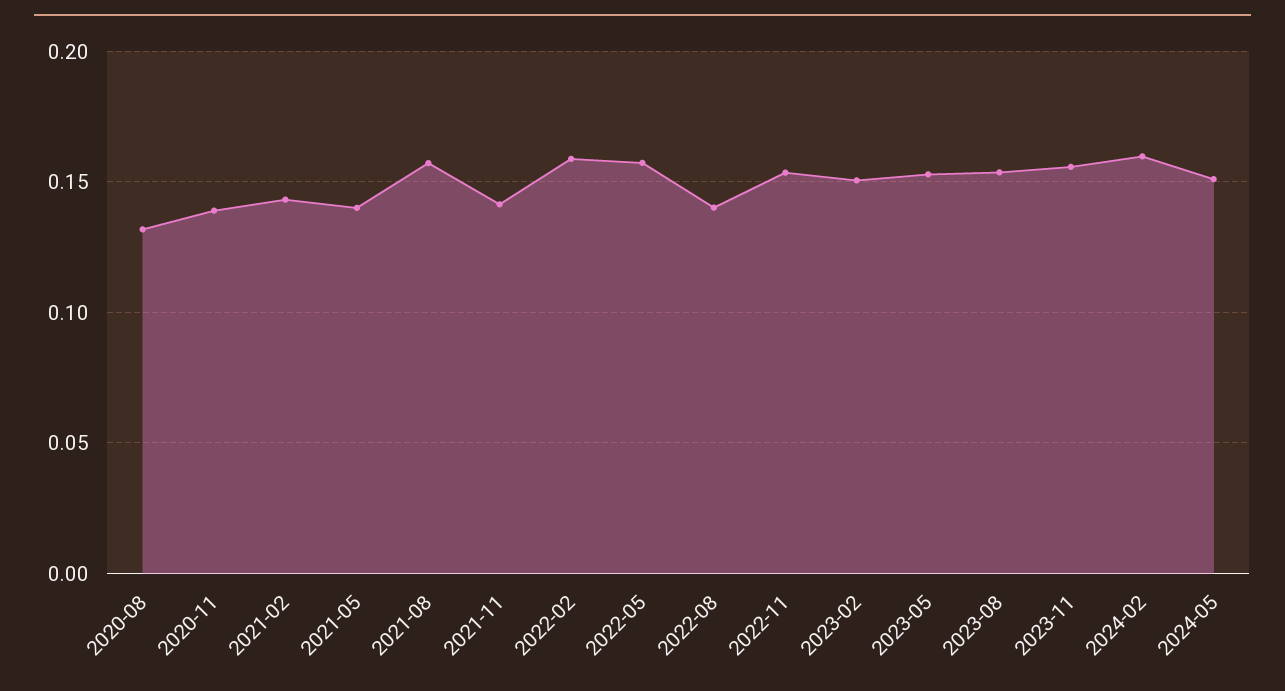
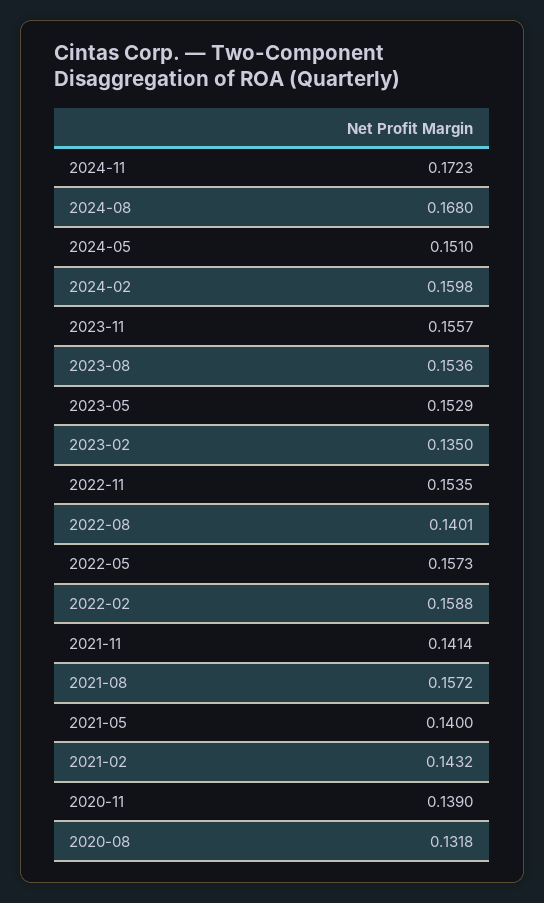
2023-02: 0.15 -> 0.135
2024-11: none -> 0.1723
2024-08: none -> 0.168

